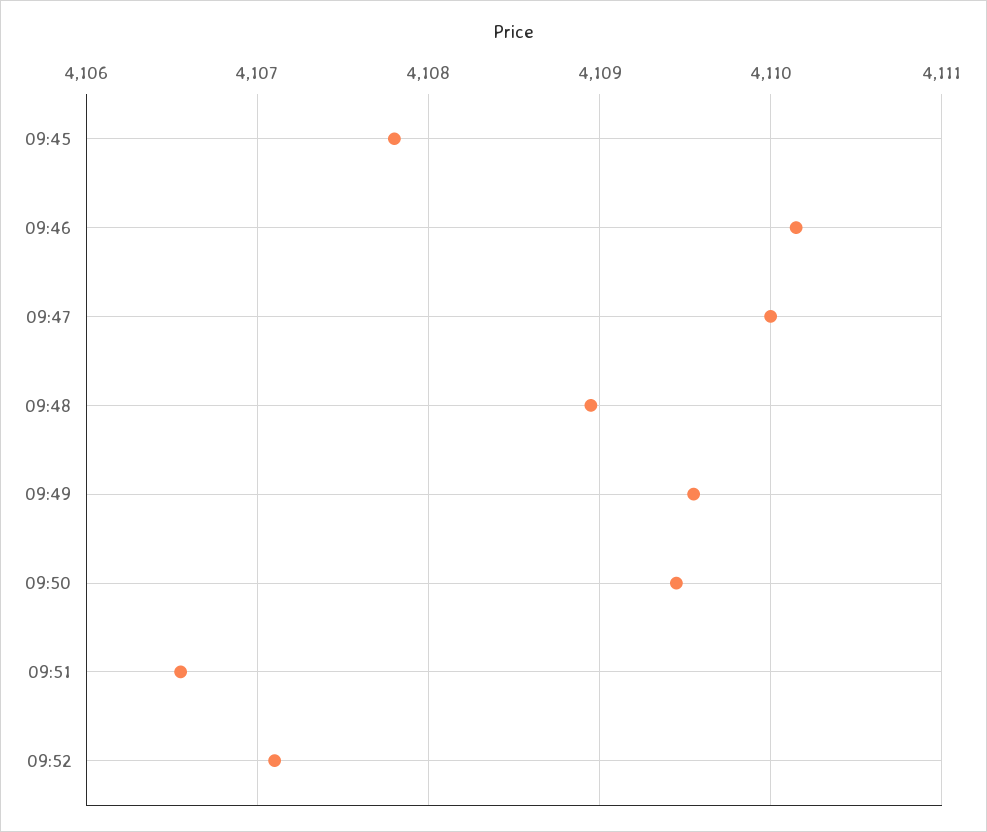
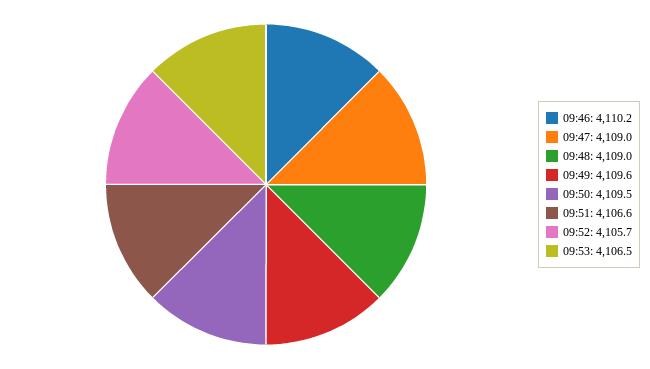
09:45: 4107.8 -> none
09:47: 4110 -> 4109
09:52: 4107.1 -> 4105.7
09:53: none -> 4106.5

